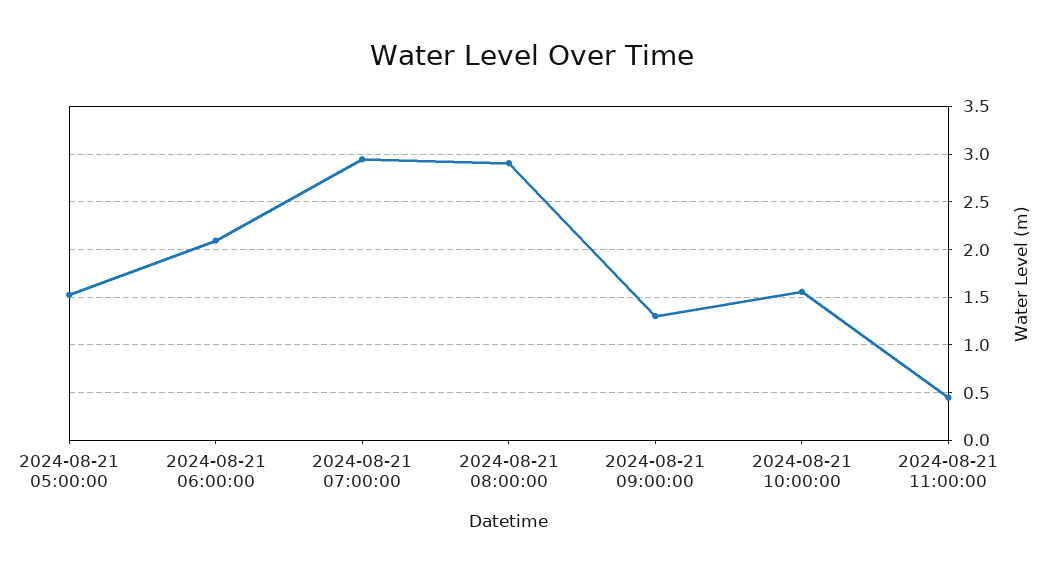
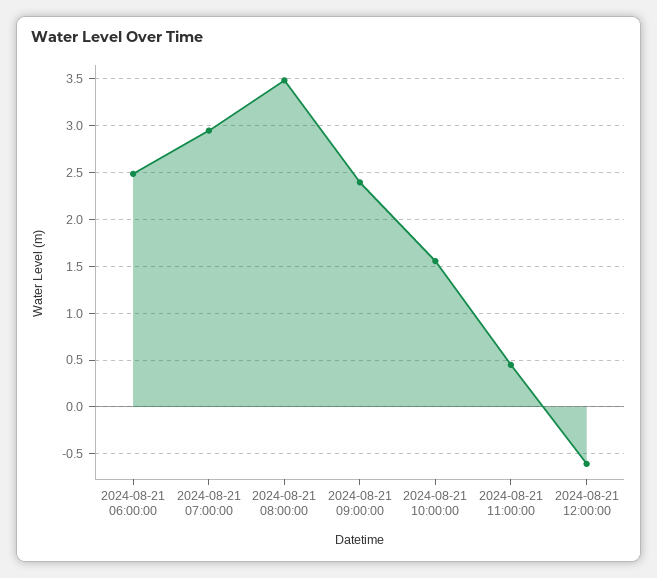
2024-08-21 05:00:00: 1.5 -> none
2024-08-21 06:00:00: 2.1 -> 2.5
2024-08-21 08:00:00: 2.9 -> 3.5
2024-08-21 09:00:00: 1.3 -> 2.4
2024-08-21 12:00:00: none -> -0.6

